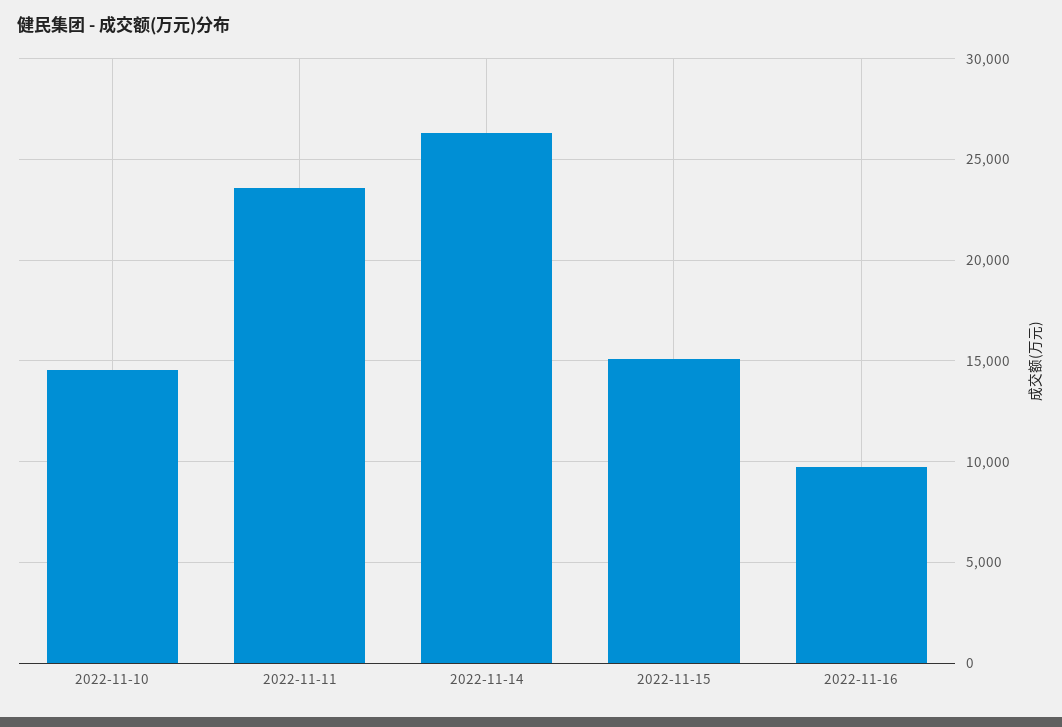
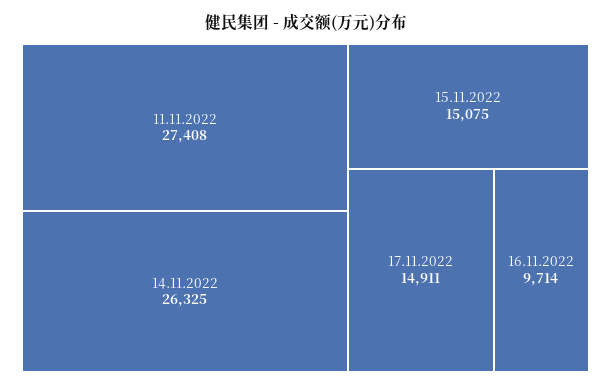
2022-11-10: 14500 -> none
2022-11-11: 23500 -> 27408
17.11.2022: none -> 14911

